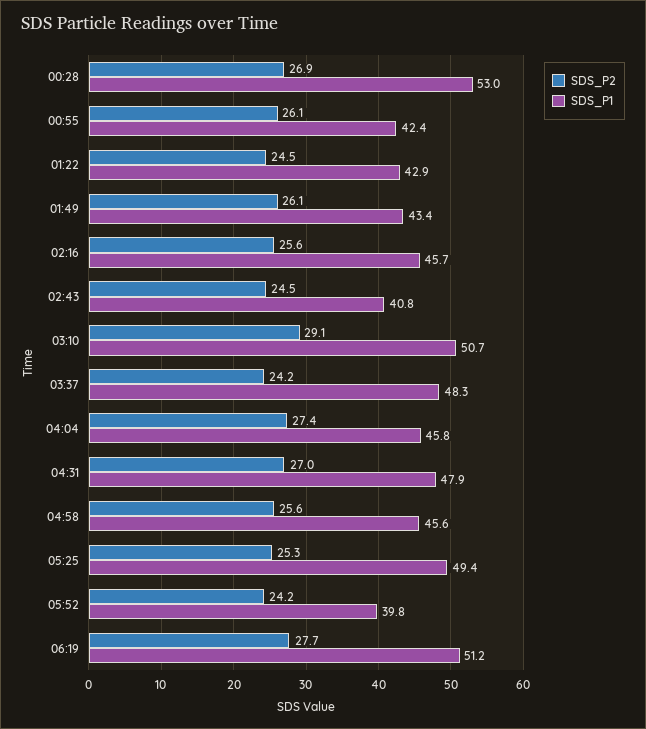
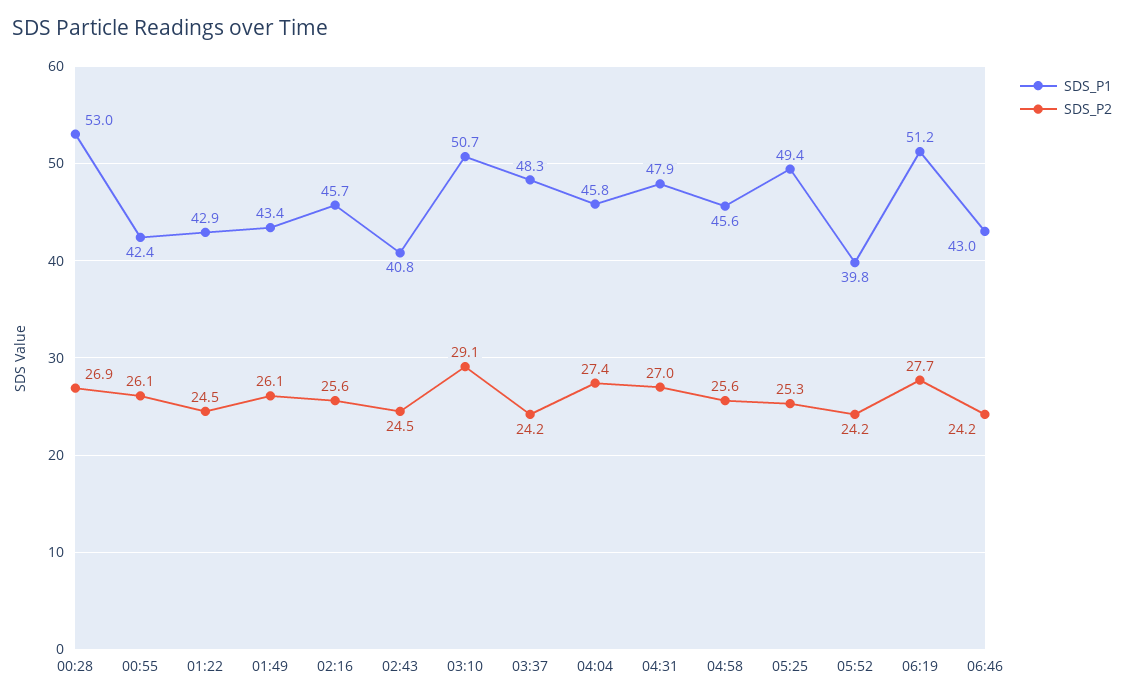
SDS_P1, 06:46: none -> 43
SDS_P2, 06:46: none -> 24.2

